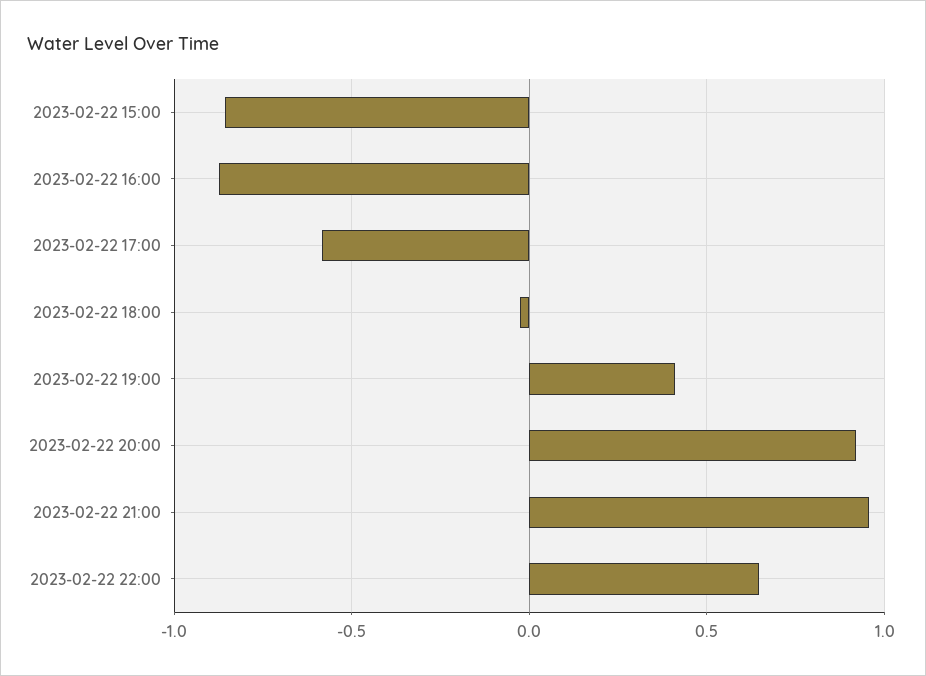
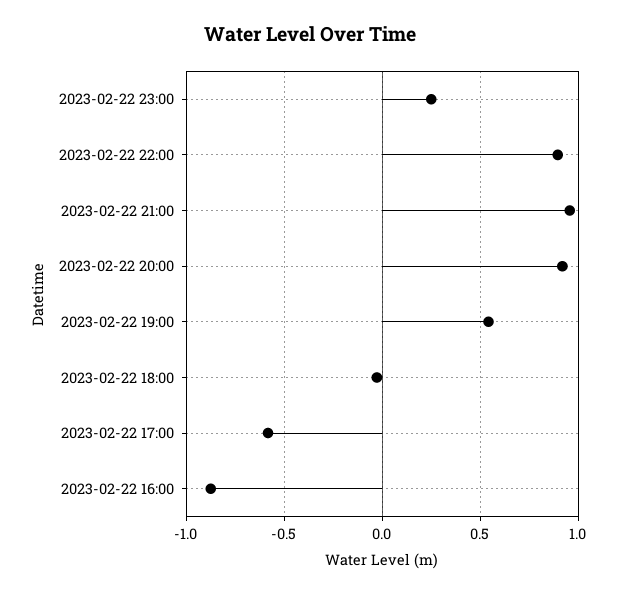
2023-02-22 15:00: -0.85 -> none
2023-02-22 19:00: 0.4 -> 0.55
2023-02-22 22:00: 0.65 -> 0.9
2023-02-22 23:00: none -> 0.25

